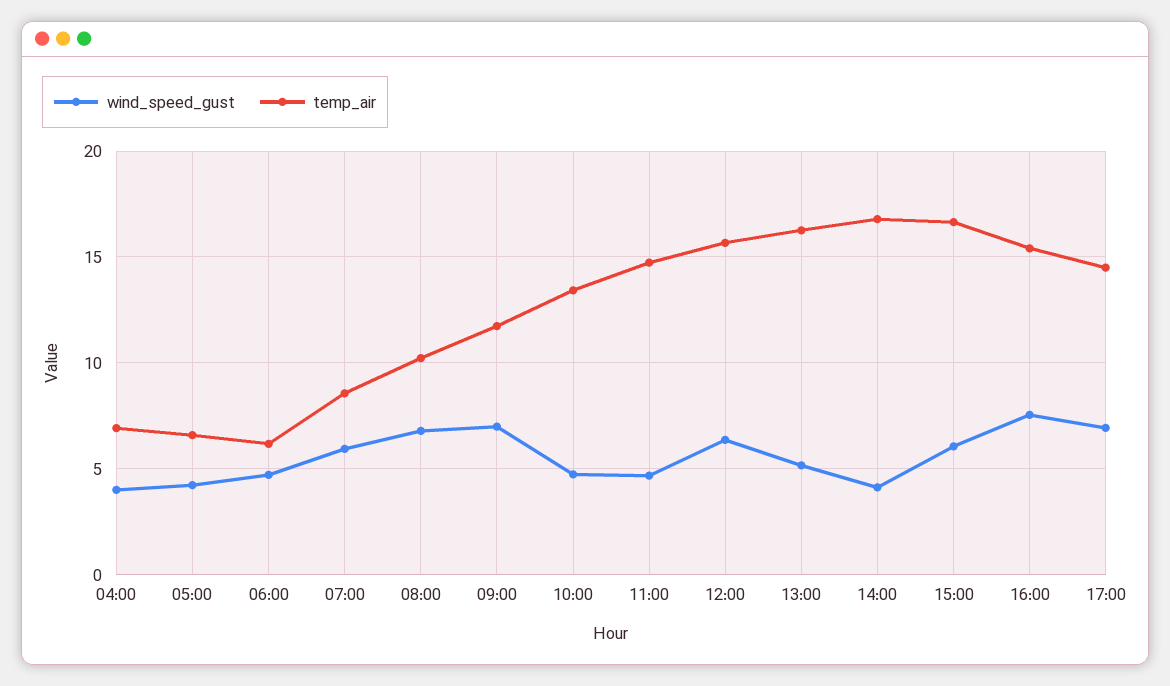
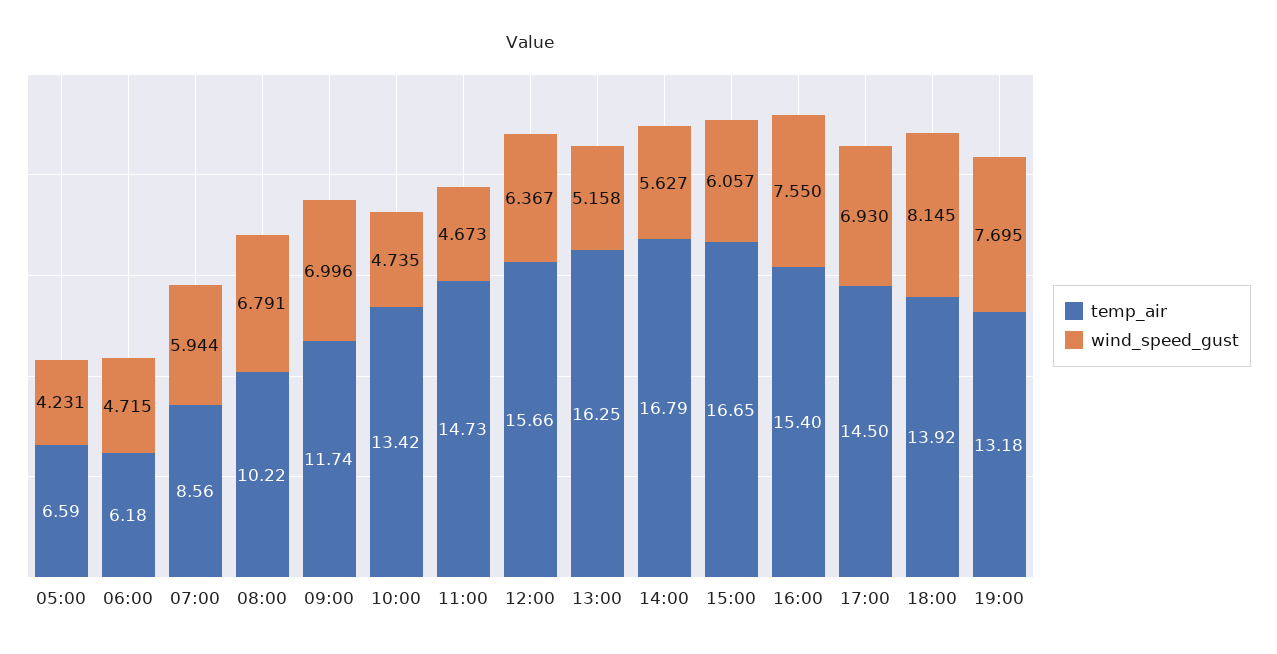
wind_speed_gust, 04:00: 4 -> none
temp_air, 04:00: 7 -> none
wind_speed_gust, 14:00: 4 -> 5.627
temp_air, 18:00: none -> 13.92
wind_speed_gust, 18:00: none -> 8.145
temp_air, 19:00: none -> 13.18
wind_speed_gust, 19:00: none -> 7.695

